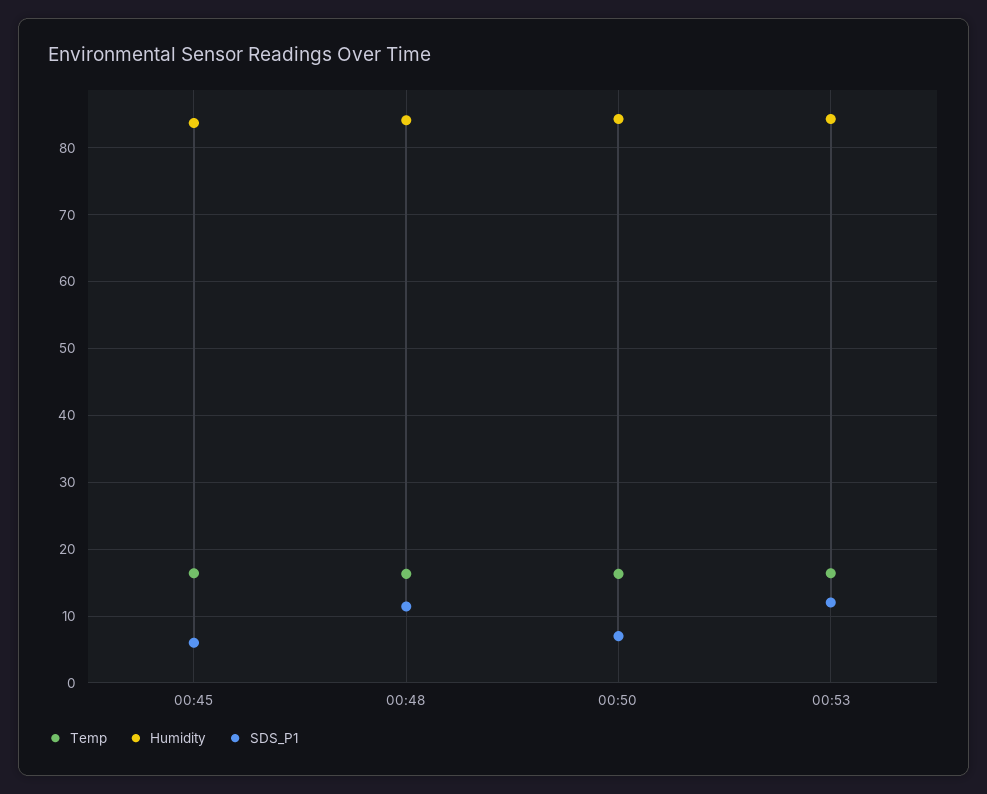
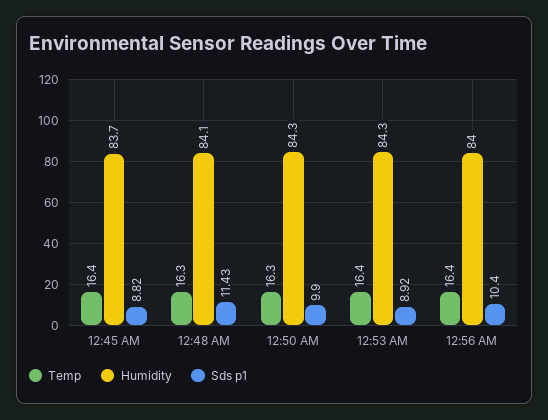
SDS_P1, 00:45: 6 -> 8.82
SDS_P1, 00:50: 7 -> 9.9
SDS_P1, 00:53: 12 -> 8.92
Temp, 12:56 AM: none -> 16.4
Humidity, 12:56 AM: none -> 84
SDS_P1, 12:56 AM: none -> 10.4

